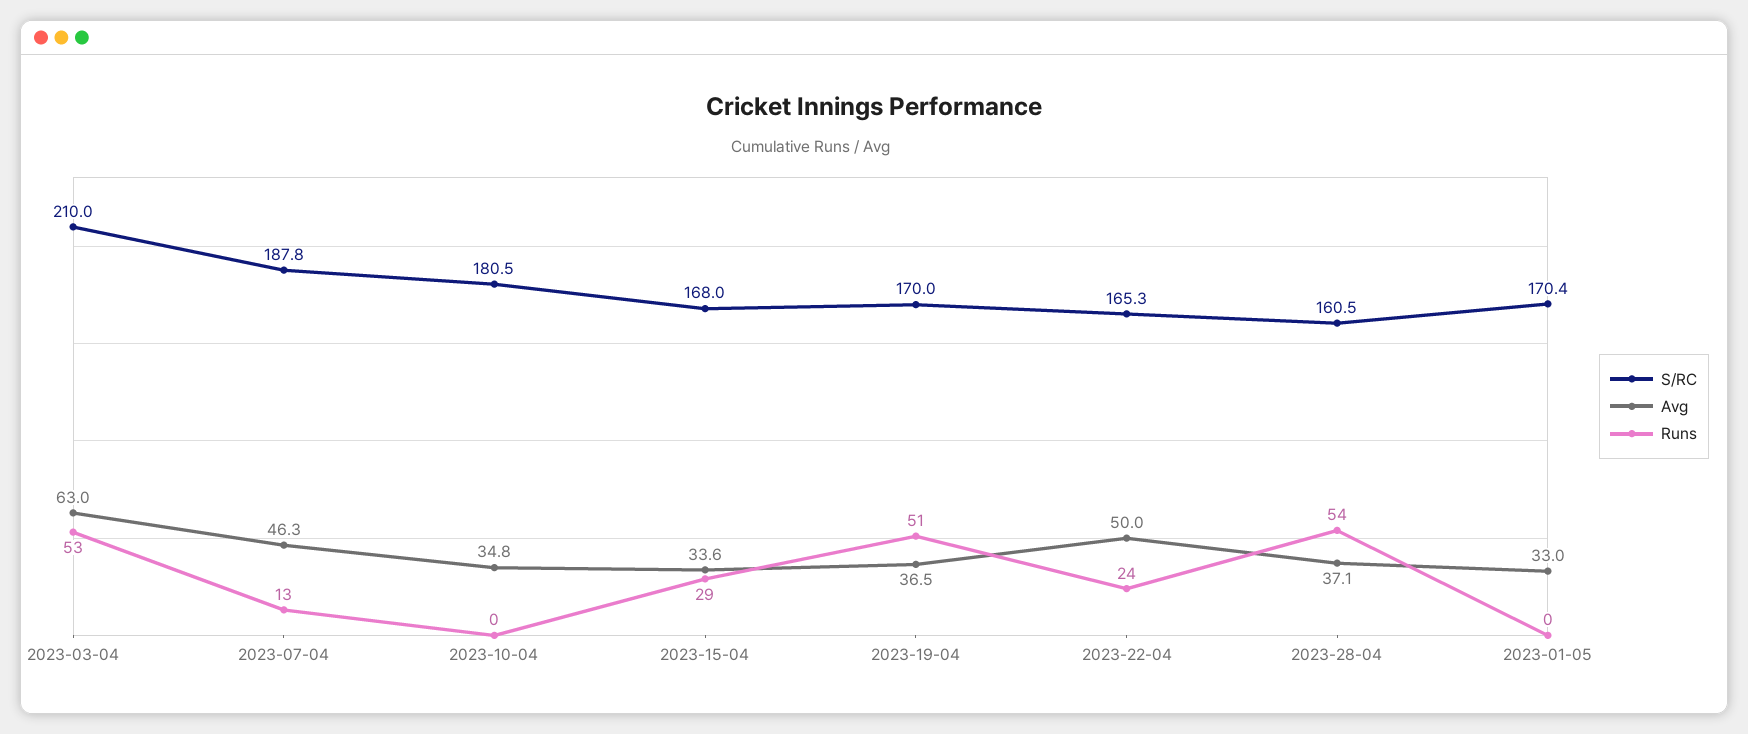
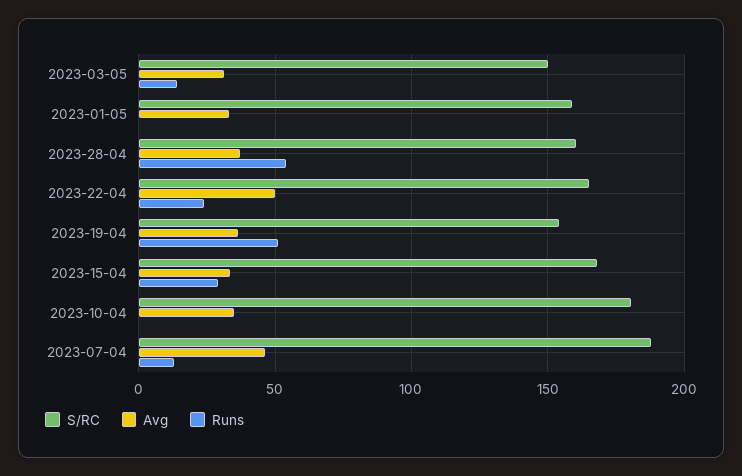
S/RC, 2023-03-04: 210 -> none
Avg, 2023-03-04: 63 -> none
Runs, 2023-03-04: 53 -> none
S/RC, 2023-19-04: 170 -> 155
S/RC, 2023-01-05: 170.4 -> 160
S/RC, 2023-03-05: none -> 150
Avg, 2023-03-05: none -> 30
Runs, 2023-03-05: none -> 15

